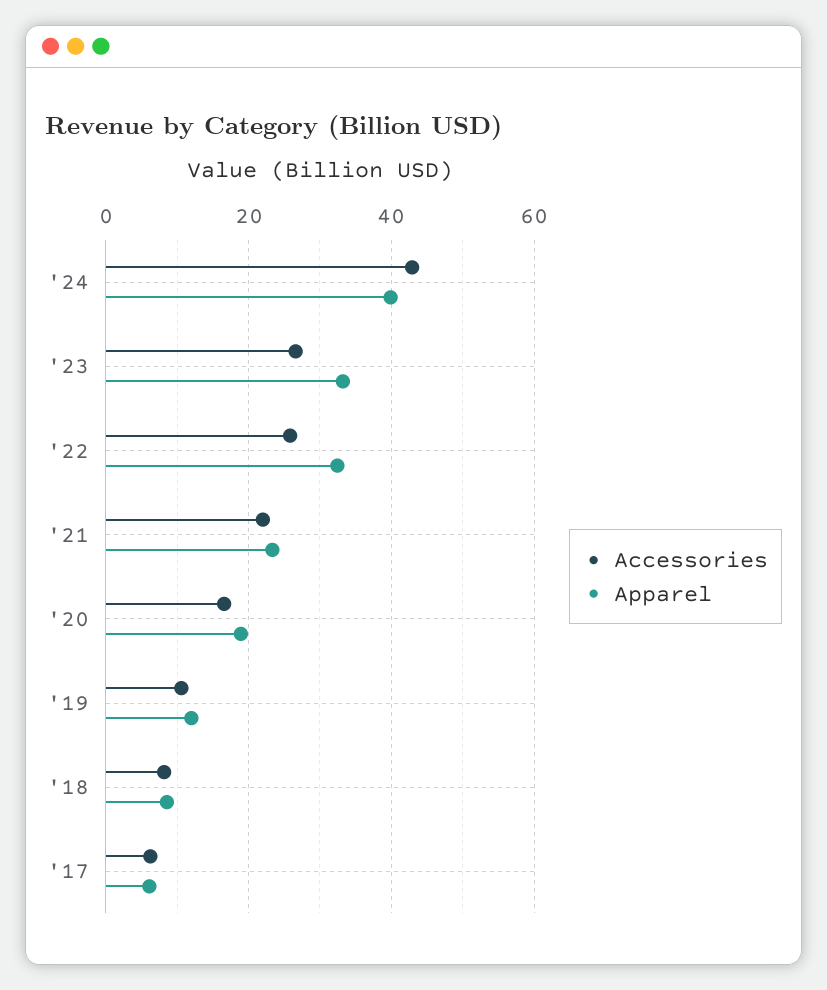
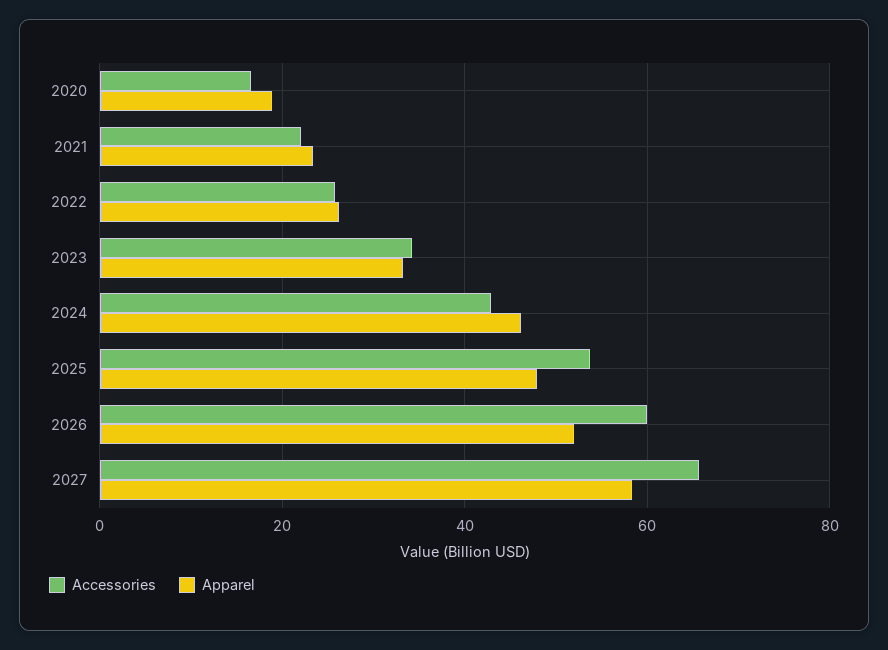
Apparel, '24: 40 -> 46
Accessories, '23: 26 -> 34
Apparel, '22: 32 -> 26
Accessories, '19: 10 -> none
Apparel, '19: 12 -> none
Accessories, '18: 8 -> none
Apparel, '18: 8 -> none
Accessories, '17: 6 -> none
Apparel, '17: 6 -> none
Accessories, 2025: none -> 54
Apparel, 2025: none -> 48
Accessories, 2026: none -> 60
Apparel, 2026: none -> 52
Accessories, 2027: none -> 66
Apparel, 2027: none -> 58

